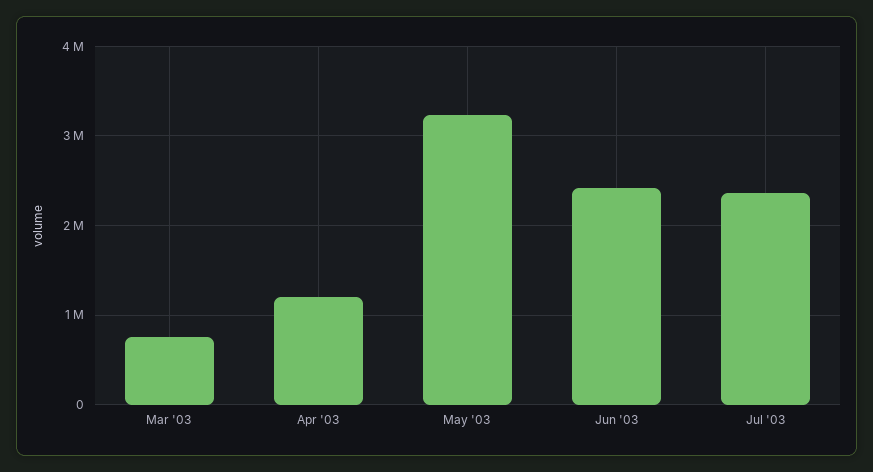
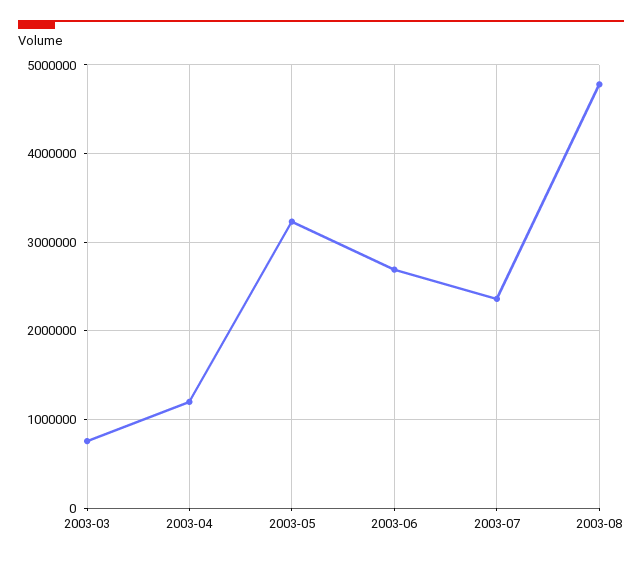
Jun '03: 2400000 -> 2700000
2003-08: none -> 4800000

